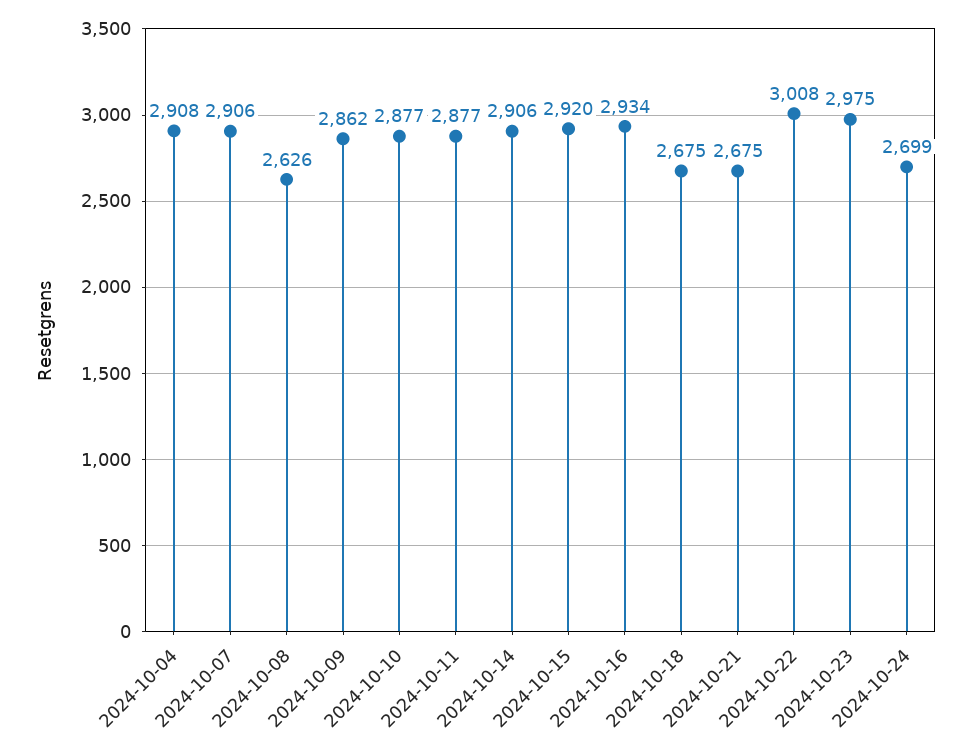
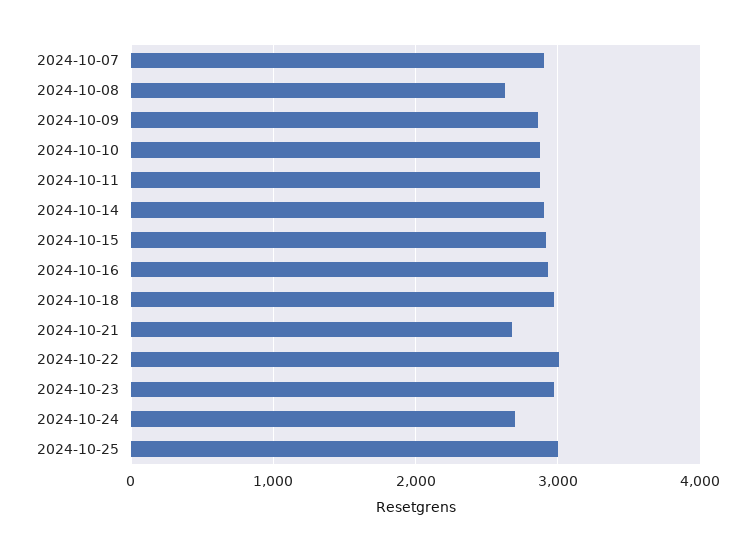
2024-10-04: 2908 -> none
2024-10-18: 2675 -> 3000
2024-10-25: none -> 3000

